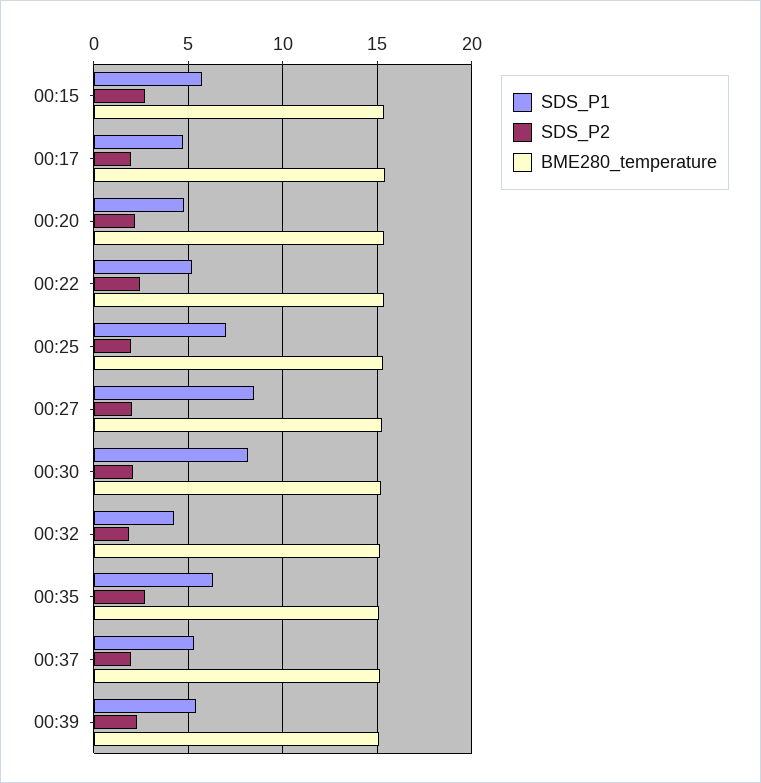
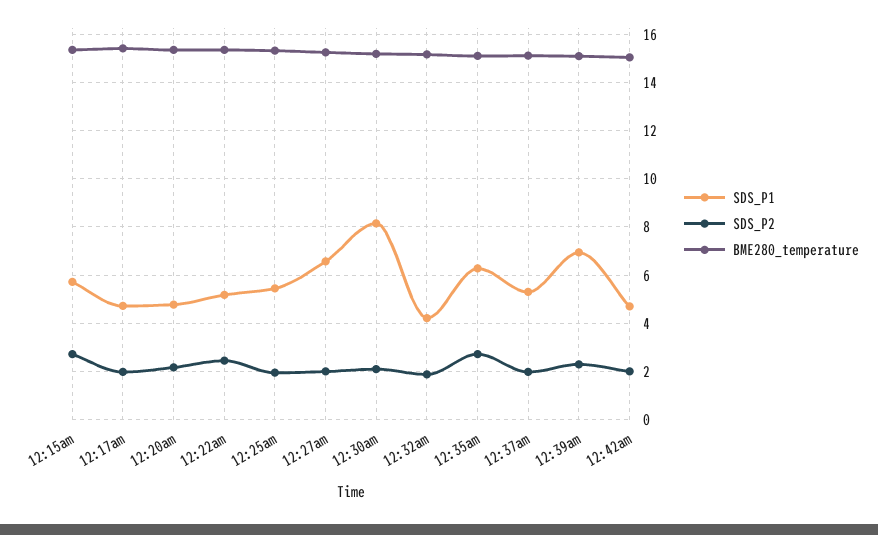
SDS_P1, 00:25: 7 -> 5.5
SDS_P1, 00:27: 8.5 -> 6.5
SDS_P1, 00:39: 5.5 -> 7
SDS_P1, 12:42am: none -> 4.75
SDS_P2, 12:42am: none -> 2
BME280_temperature, 12:42am: none -> 15

